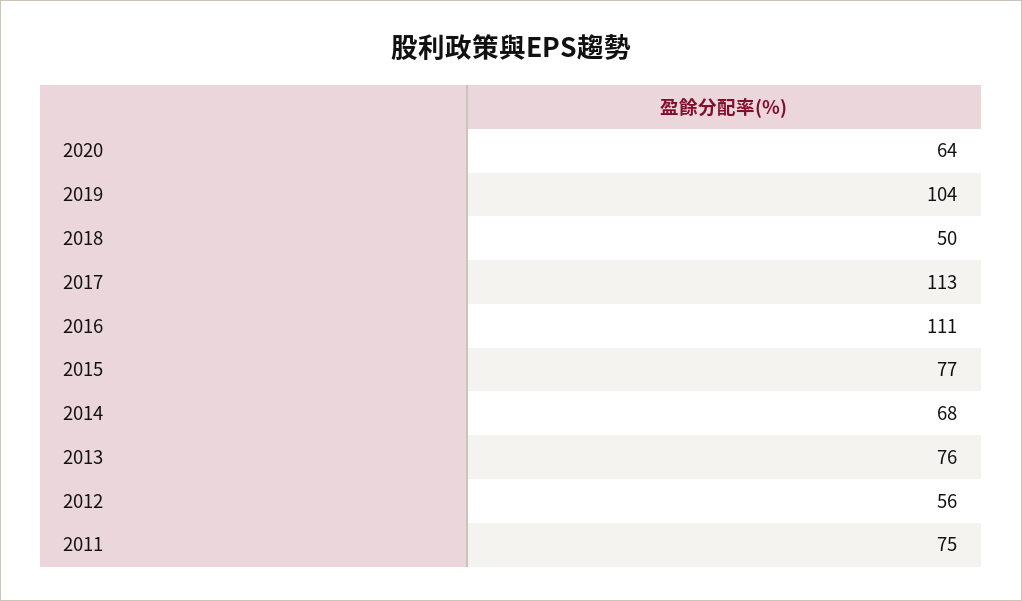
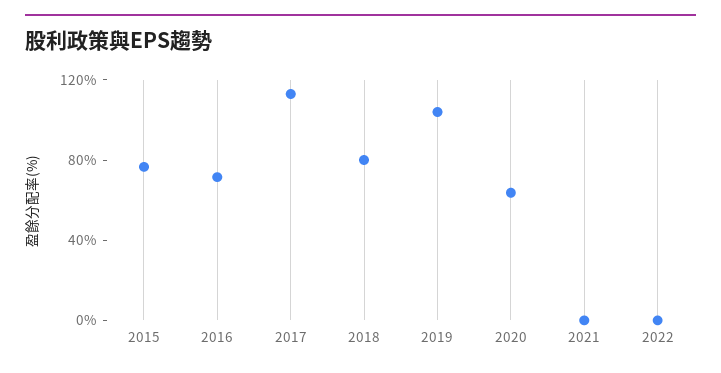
2018: 50 -> 80
2016: 111 -> 70
2014: 68 -> none
2013: 76 -> none
2012: 56 -> none
2011: 75 -> none
2021: none -> 0
2022: none -> 0

